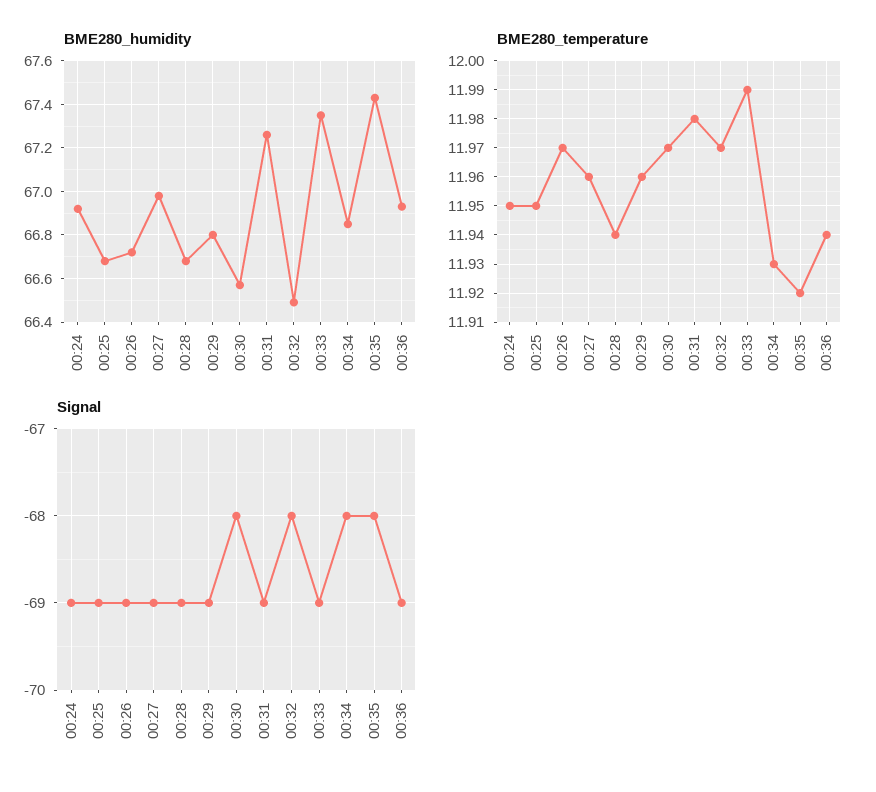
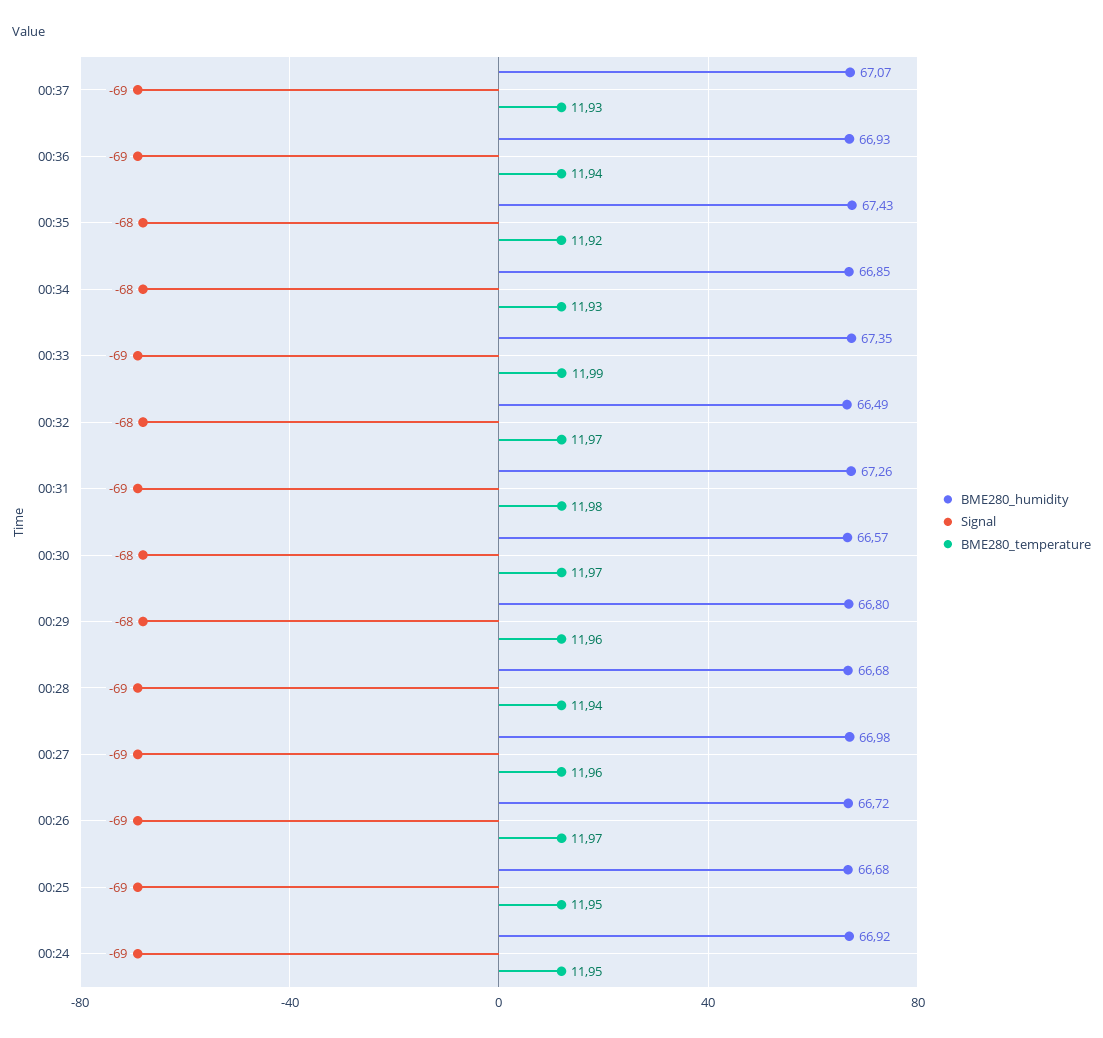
Signal, 00:29: -69 -> -68
BME280_humidity, 00:37: none -> 67.07
Signal, 00:37: none -> -69
BME280_temperature, 00:37: none -> 11.93

